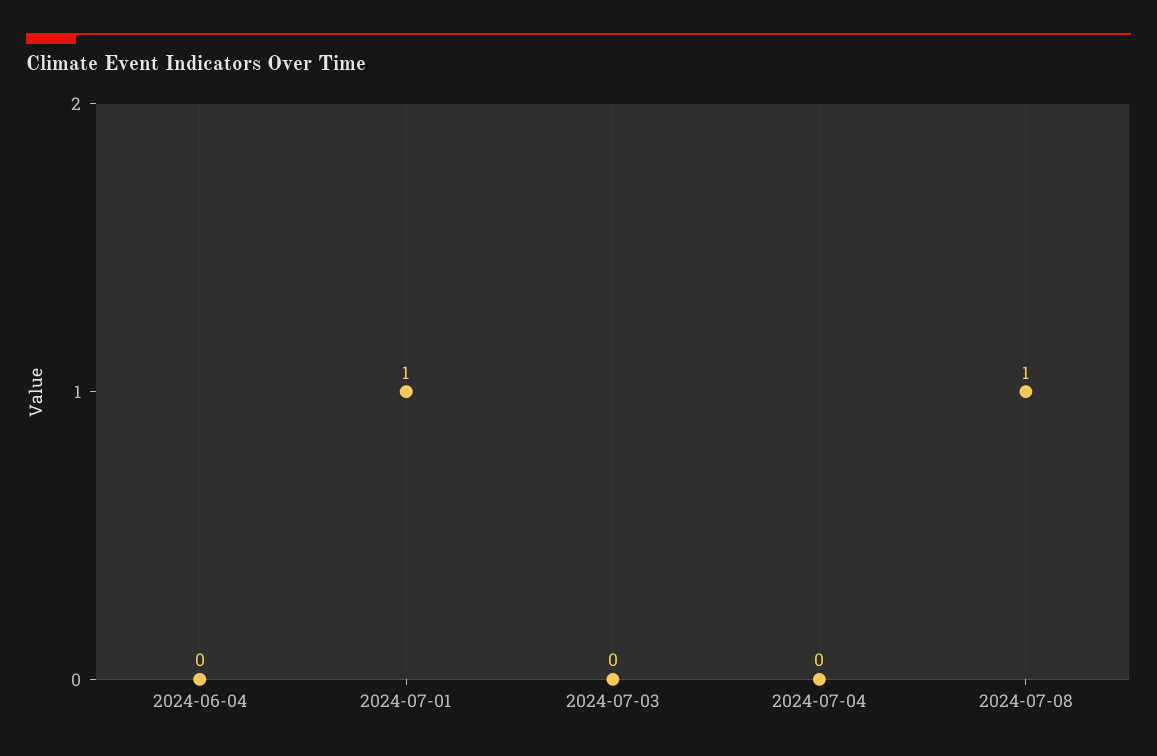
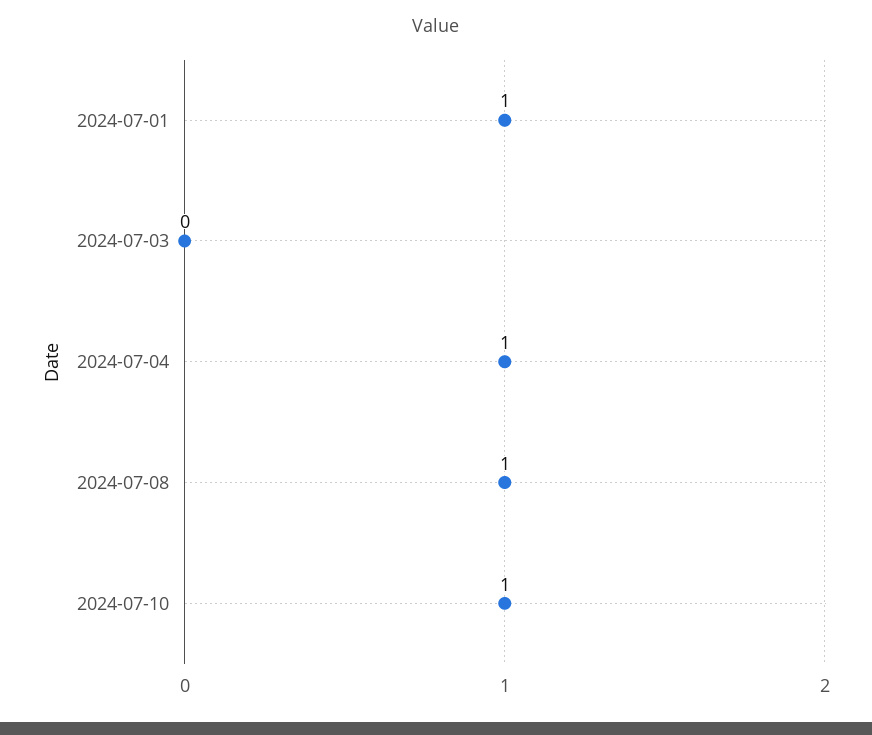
2024-06-04: 0 -> none
2024-07-04: 0 -> 1
2024-07-10: none -> 1

